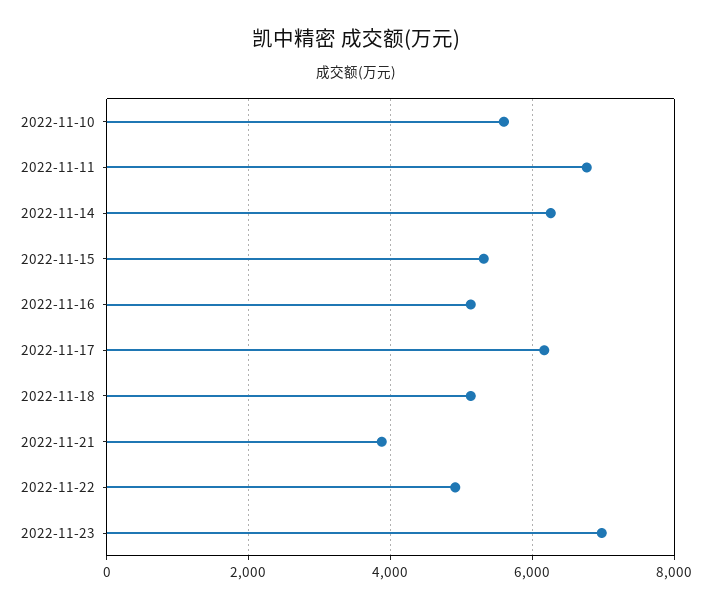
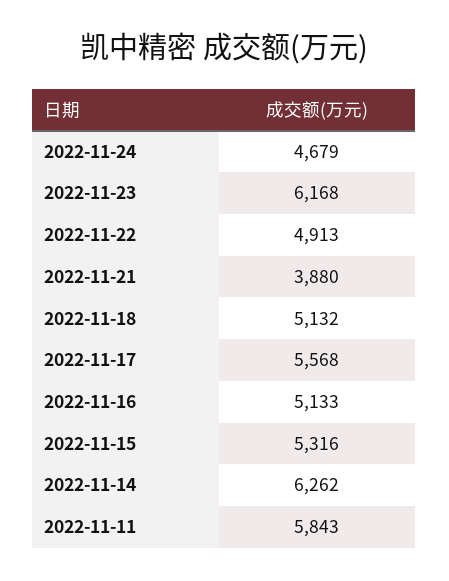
2022-11-10: 5600 -> none
2022-11-11: 6800 -> 5843
2022-11-17: 6200 -> 5568
2022-11-23: 7000 -> 6168
2022-11-24: none -> 4679

